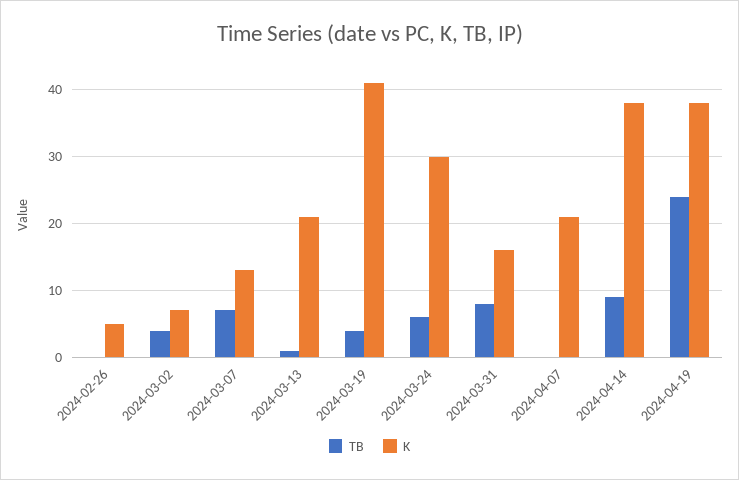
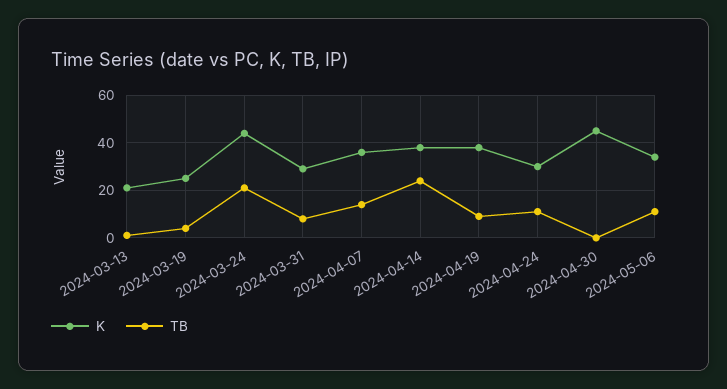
TB, 2024-02-26: 0 -> none
K, 2024-02-26: 5 -> none
TB, 2024-03-02: 4 -> none
K, 2024-03-02: 7 -> none
TB, 2024-03-07: 7 -> none
K, 2024-03-07: 13 -> none
K, 2024-03-19: 41 -> 25
TB, 2024-03-24: 6 -> 20
K, 2024-03-24: 30 -> 45
K, 2024-03-31: 16 -> 30
TB, 2024-04-07: 0 -> 15
K, 2024-04-07: 21 -> 35
TB, 2024-04-14: 9 -> 25
TB, 2024-04-19: 24 -> 10
K, 2024-04-24: none -> 30
TB, 2024-04-24: none -> 10
K, 2024-04-30: none -> 45
TB, 2024-04-30: none -> 0
K, 2024-05-06: none -> 35
TB, 2024-05-06: none -> 10

